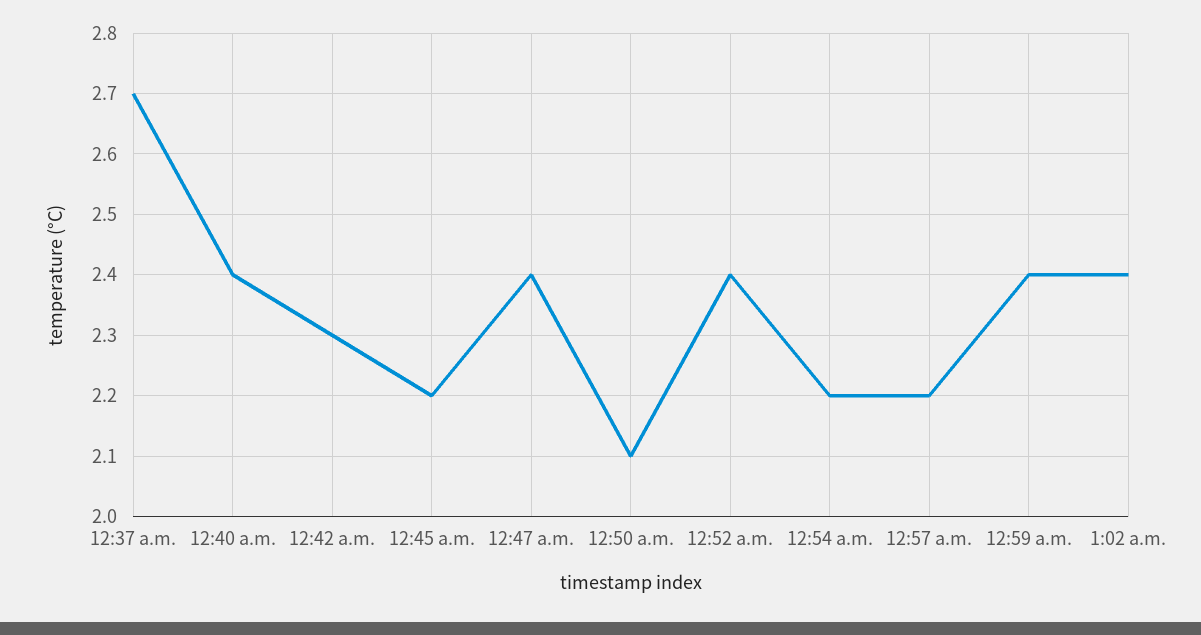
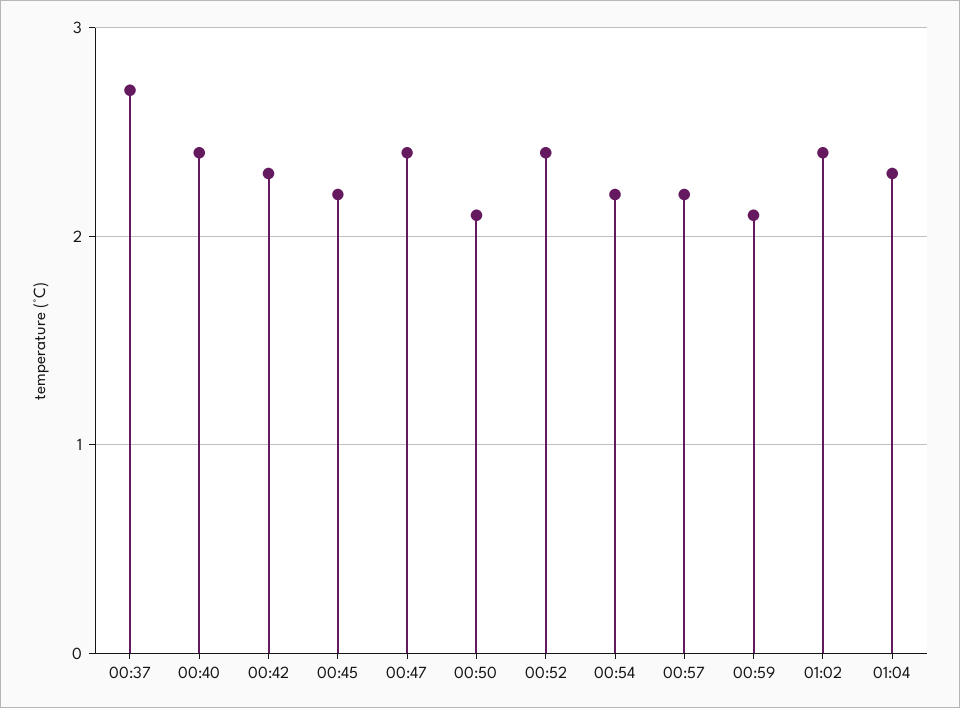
12:59 a.m.: 2.4 -> 2.1
01:04: none -> 2.3

